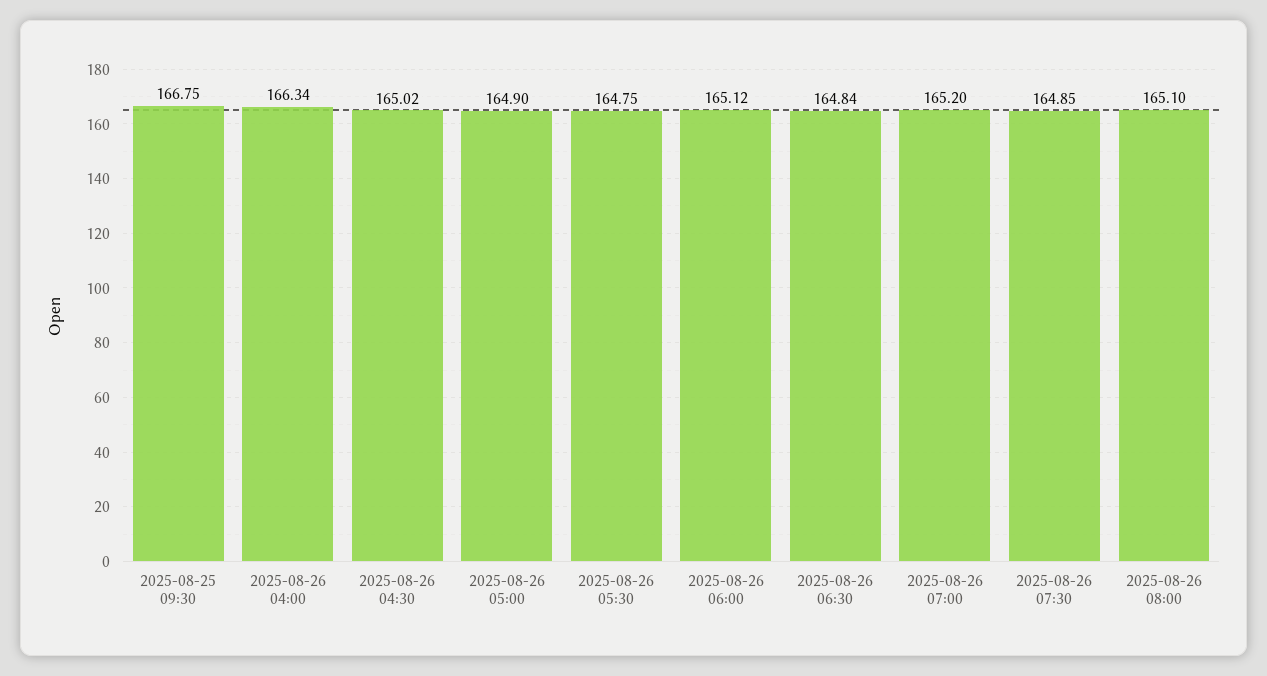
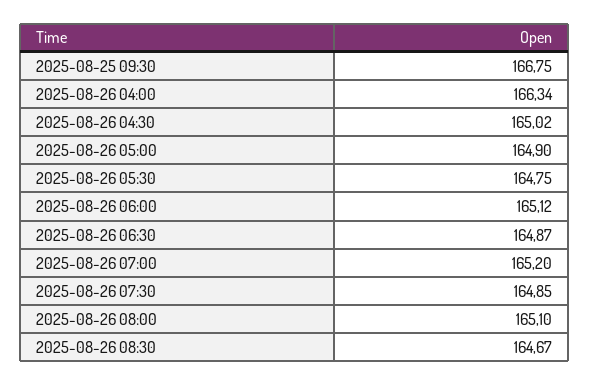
2025-08-26 06:30: 164.84 -> 164.87
2025-08-26 08:30: none -> 164.67

